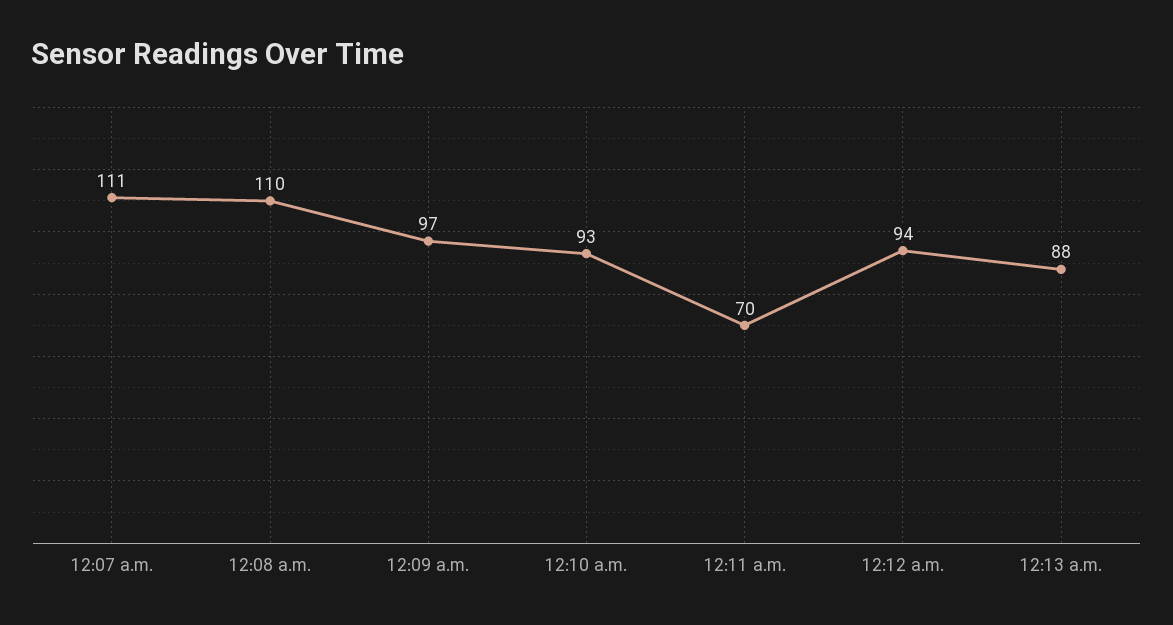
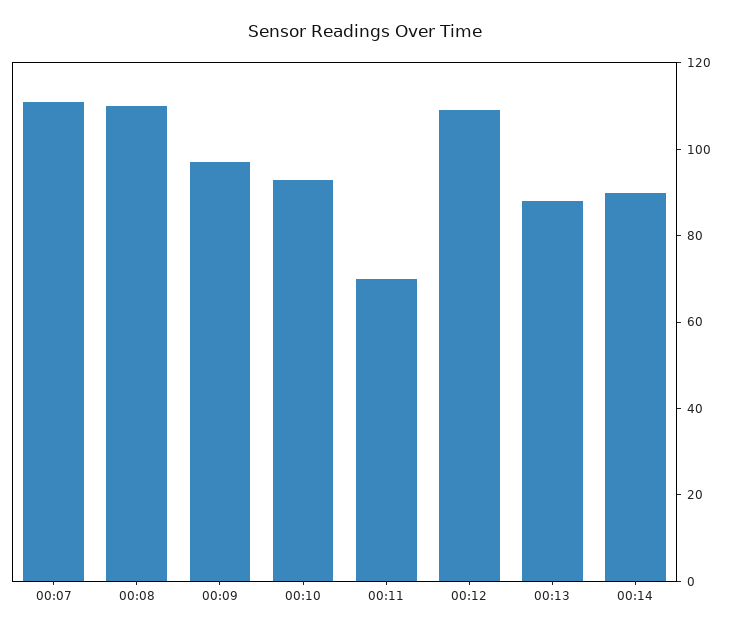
12:12 a.m.: 94 -> 110
00:14: none -> 90

